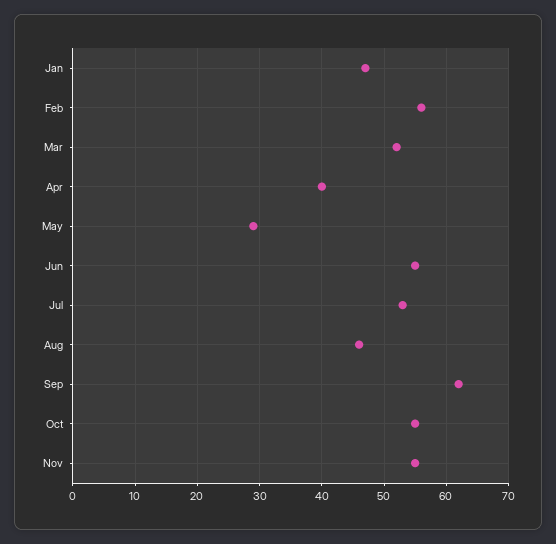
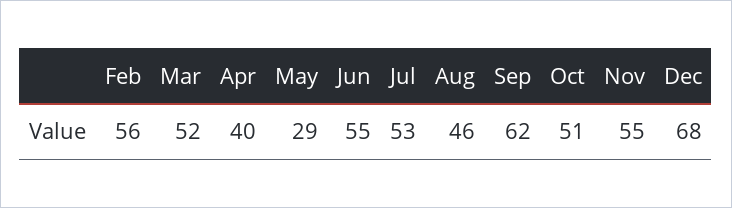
Jan: 47 -> none
Oct: 55 -> 51
Dec: none -> 68

